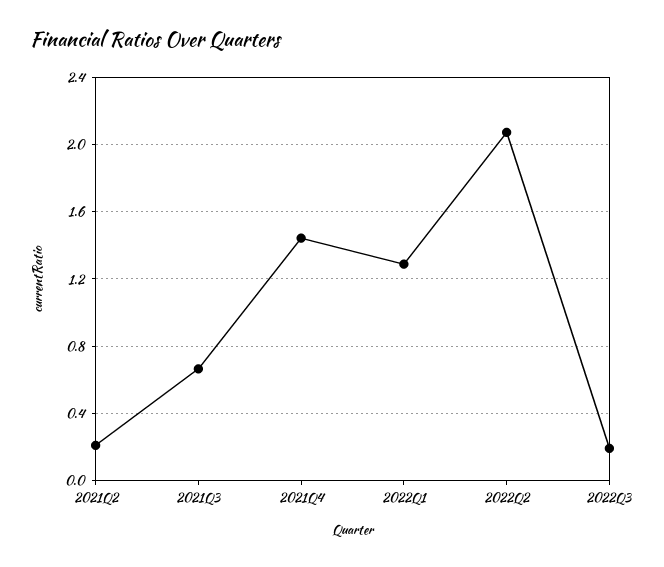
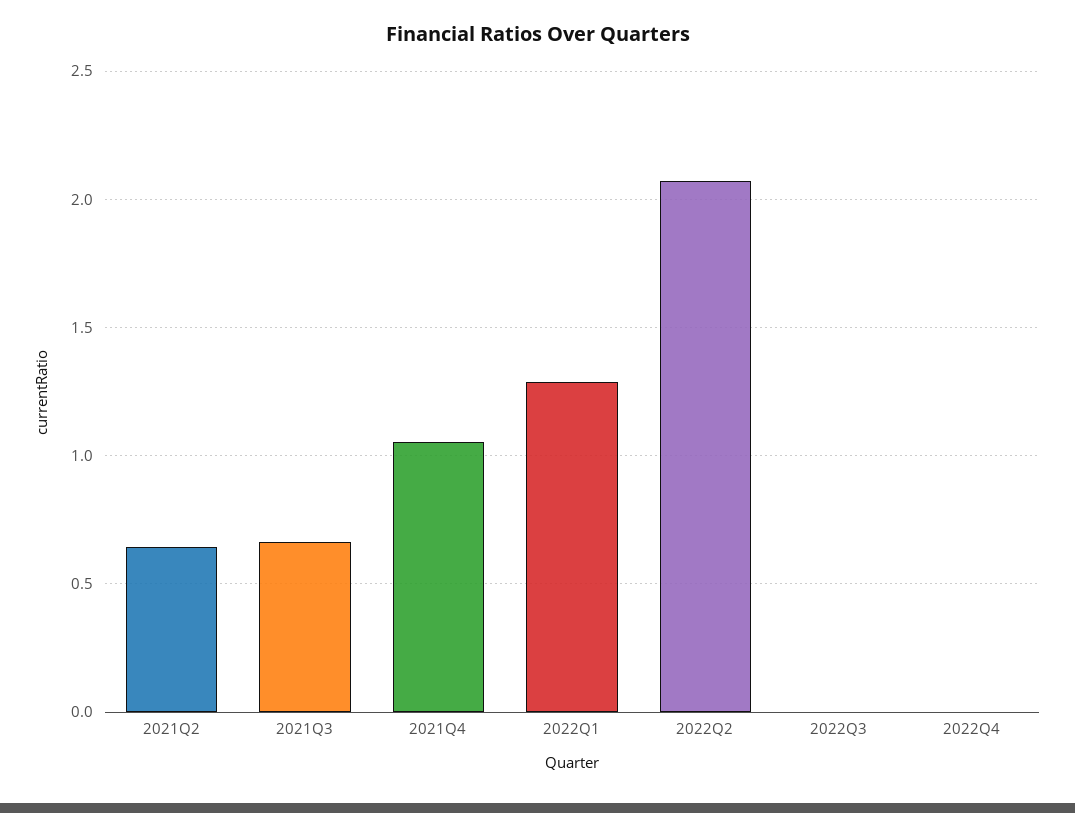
2021Q2: 0.2 -> 0.65
2021Q4: 1.45 -> 1.05
2022Q3: 0.2 -> 0
2022Q4: none -> 0

